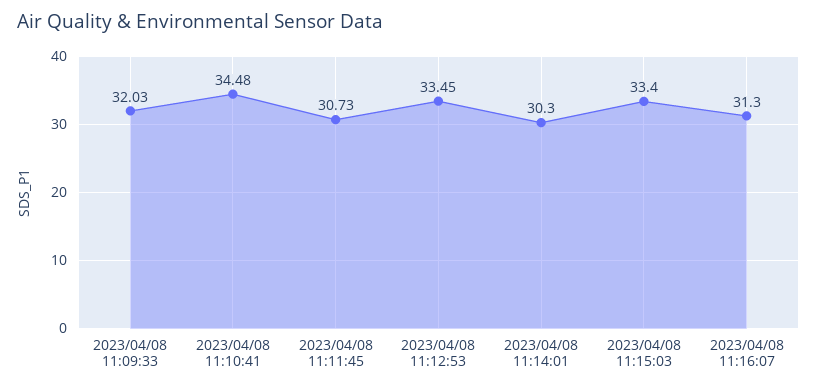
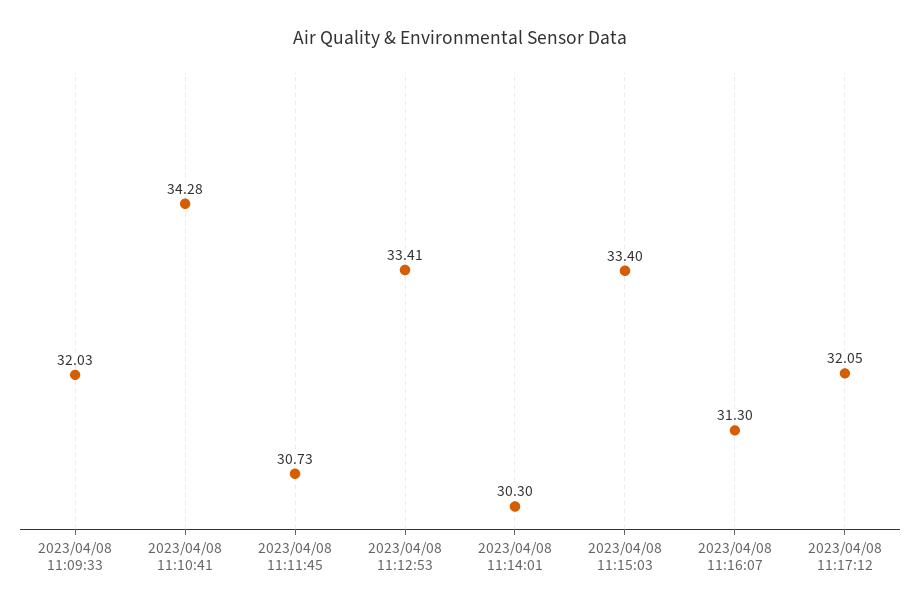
2023/04/08 11:10:41: 34.48 -> 34.28
2023/04/08 11:12:53: 33.45 -> 33.41
2023/04/08 11:17:12: none -> 32.05

